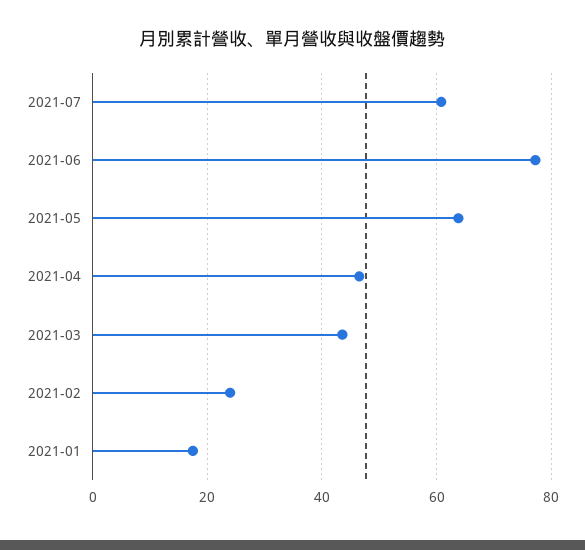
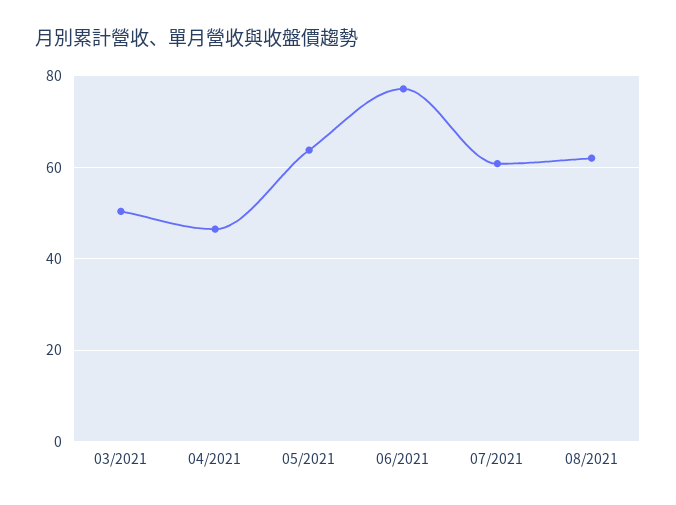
2021-03: 44 -> 50
2021-02: 24 -> none
2021-01: 18 -> none
08/2021: none -> 62

